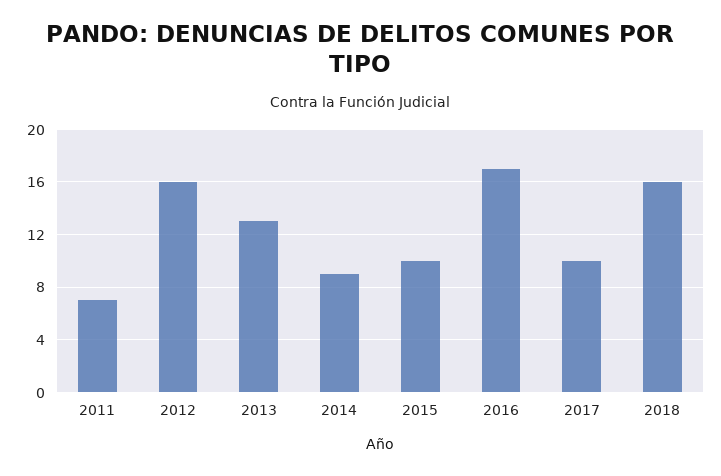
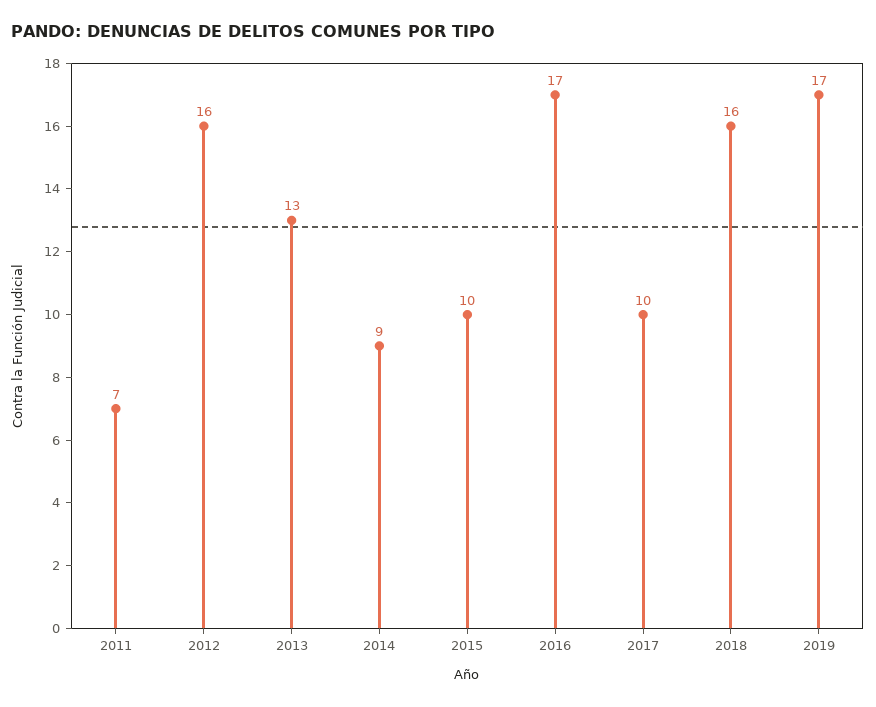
2019: none -> 17

